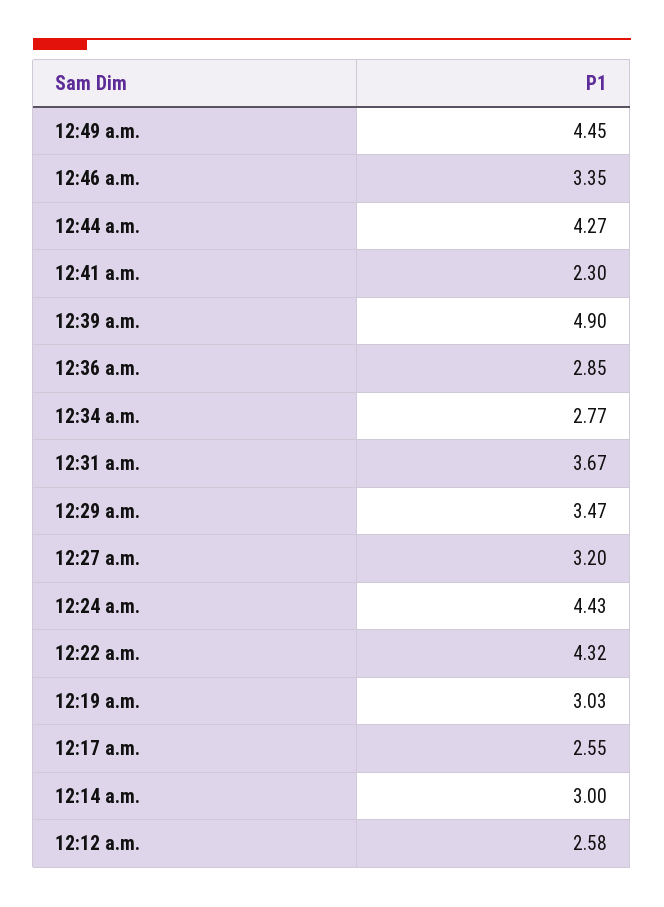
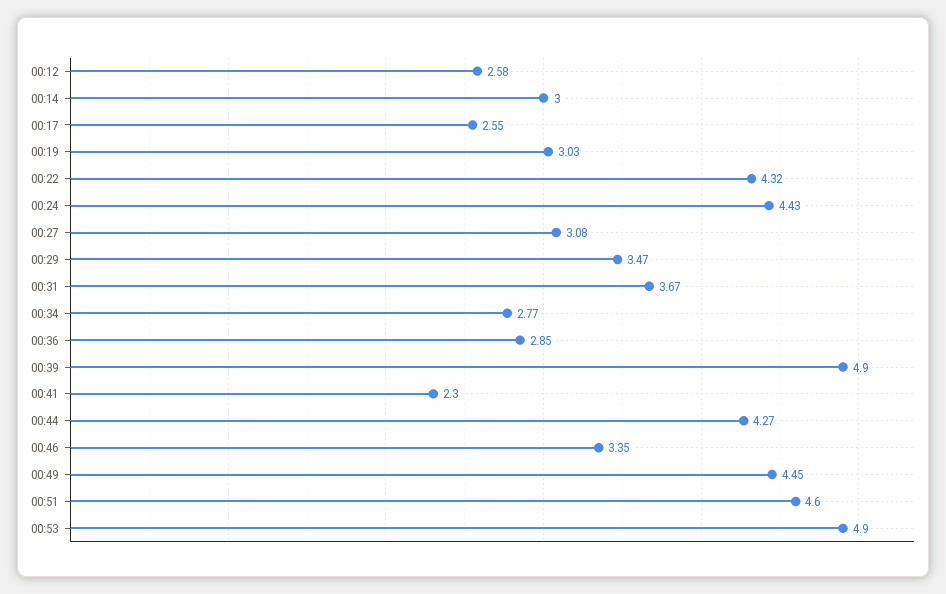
12:27 a.m.: 3.2 -> 3.08
00:51: none -> 4.6
00:53: none -> 4.9

